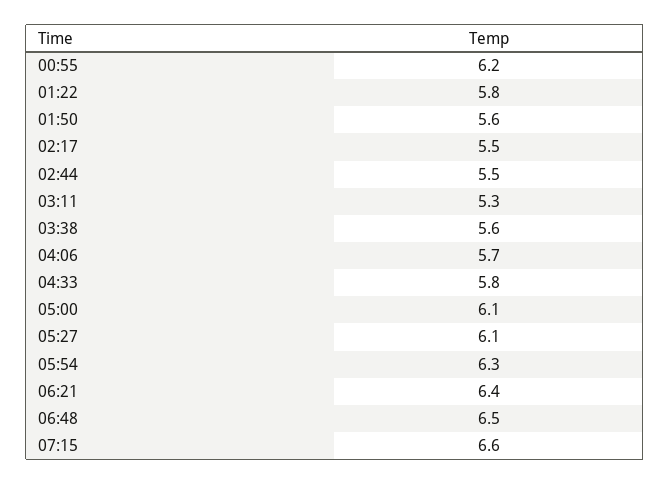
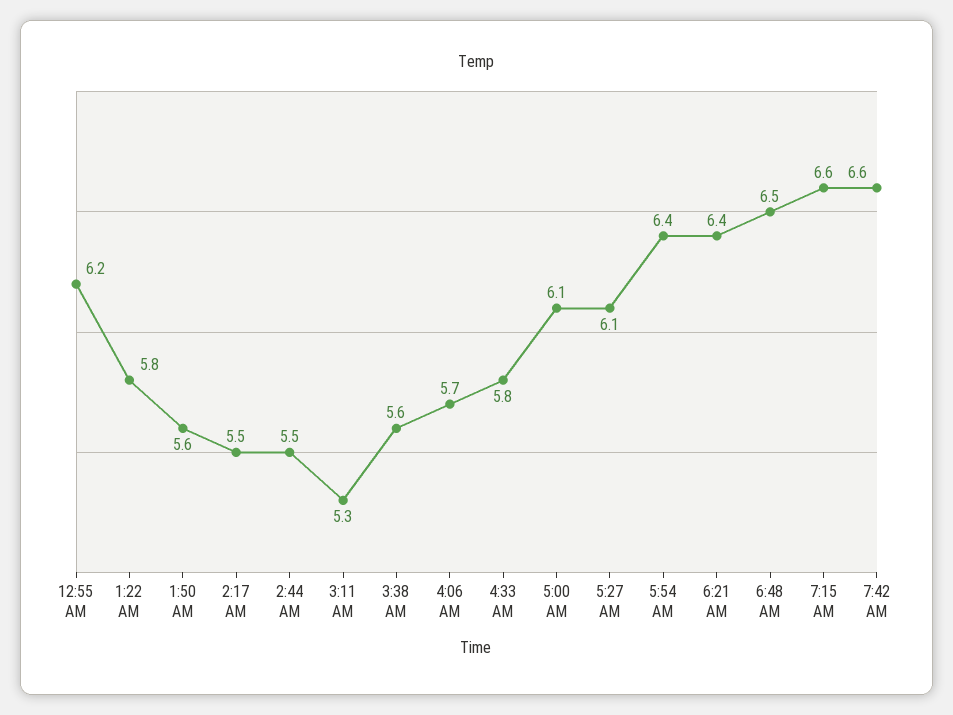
05:54: 6.3 -> 6.4
7:42 AM: none -> 6.6

